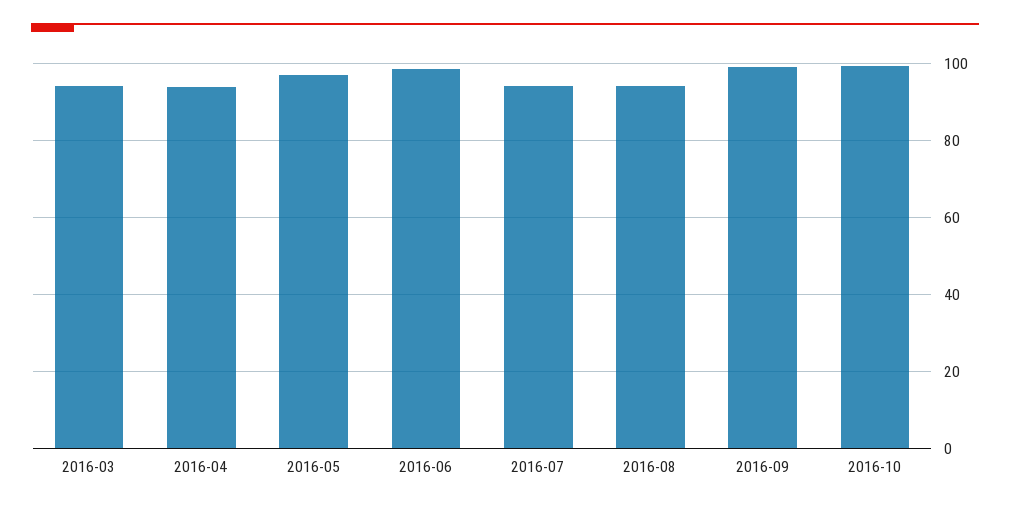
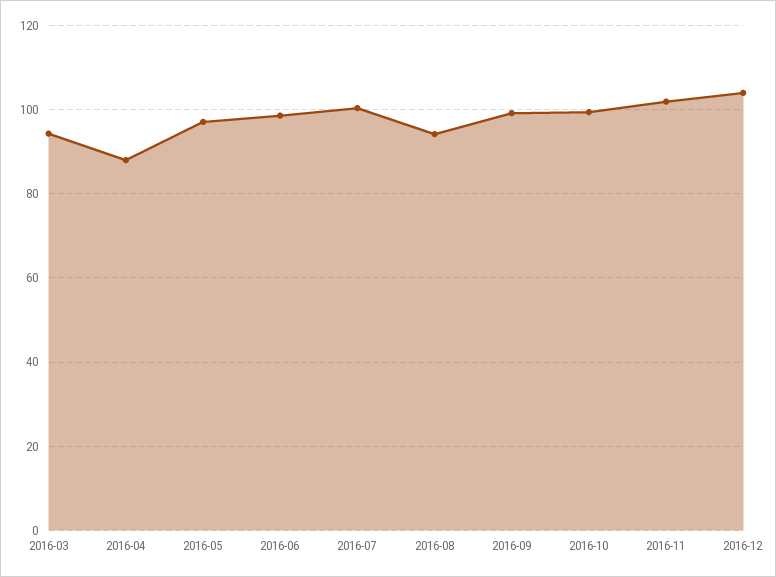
2016-04: 94 -> 88
2016-07: 94 -> 100
2016-11: none -> 102
2016-12: none -> 104

